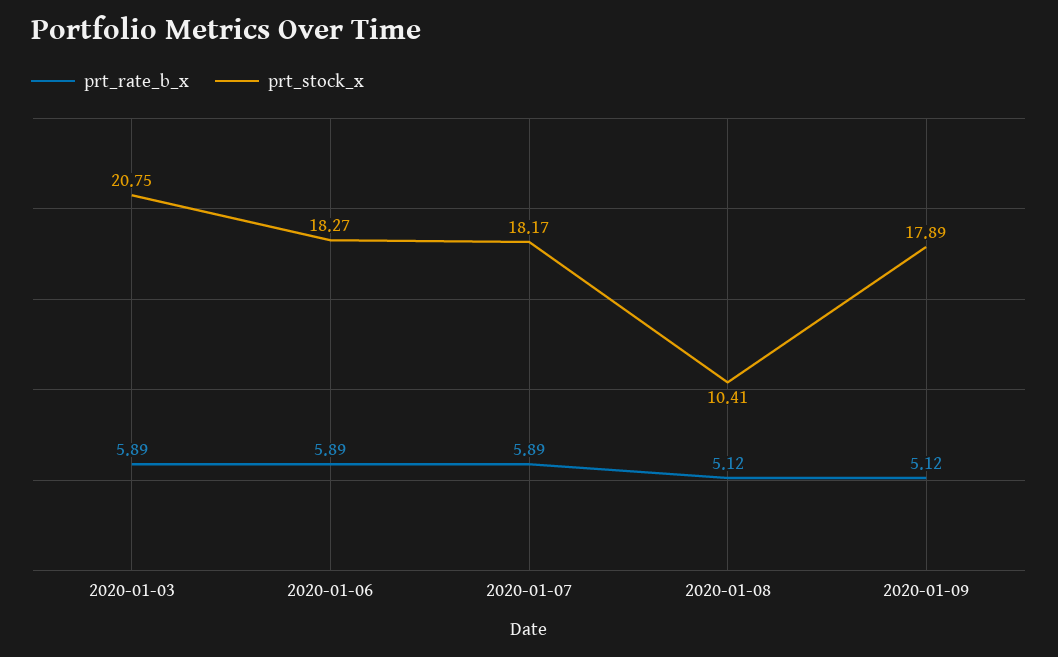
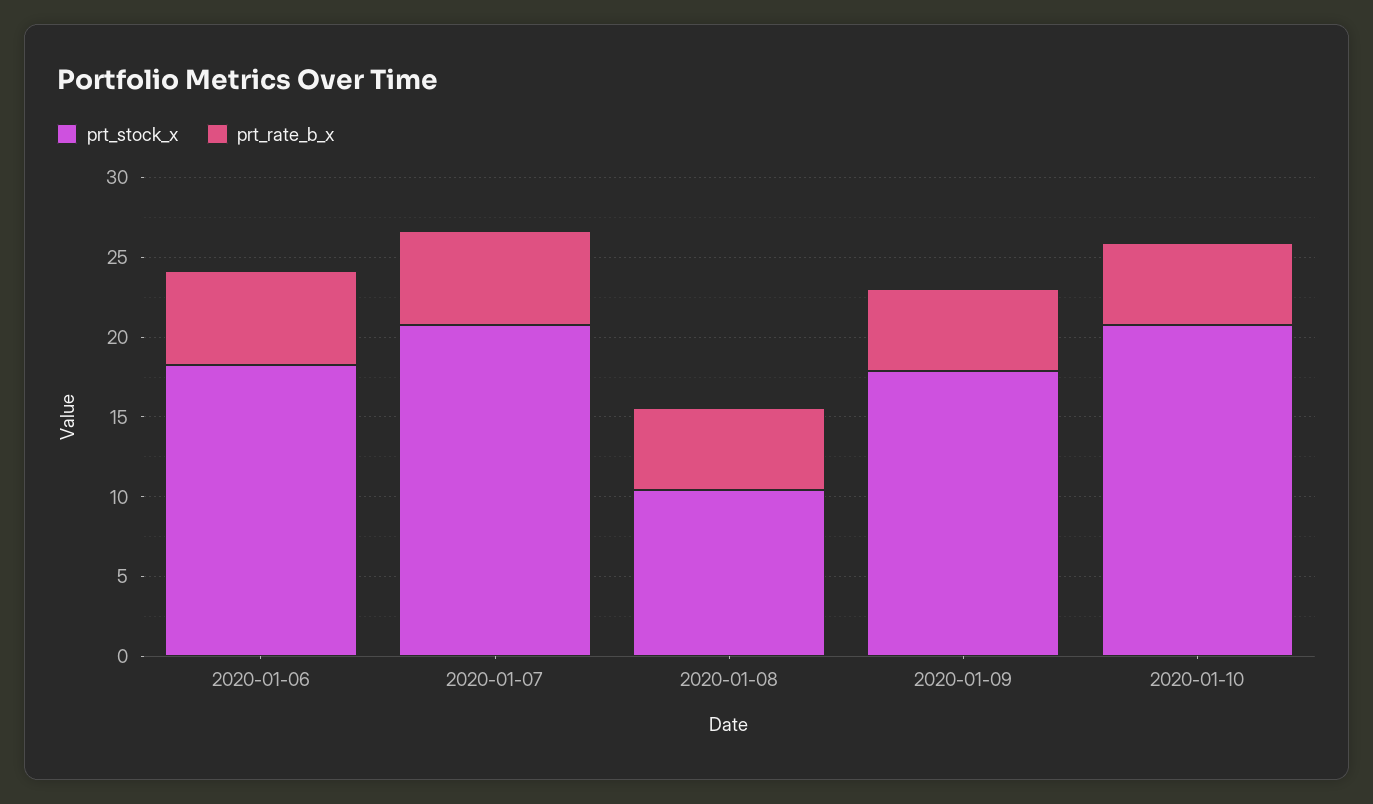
prt_rate_b_x, 2020-01-03: 5.89 -> none
prt_stock_x, 2020-01-03: 20.75 -> none
prt_stock_x, 2020-01-07: 18.17 -> 21
prt_stock_x, 2020-01-10: none -> 21
prt_rate_b_x, 2020-01-10: none -> 5

